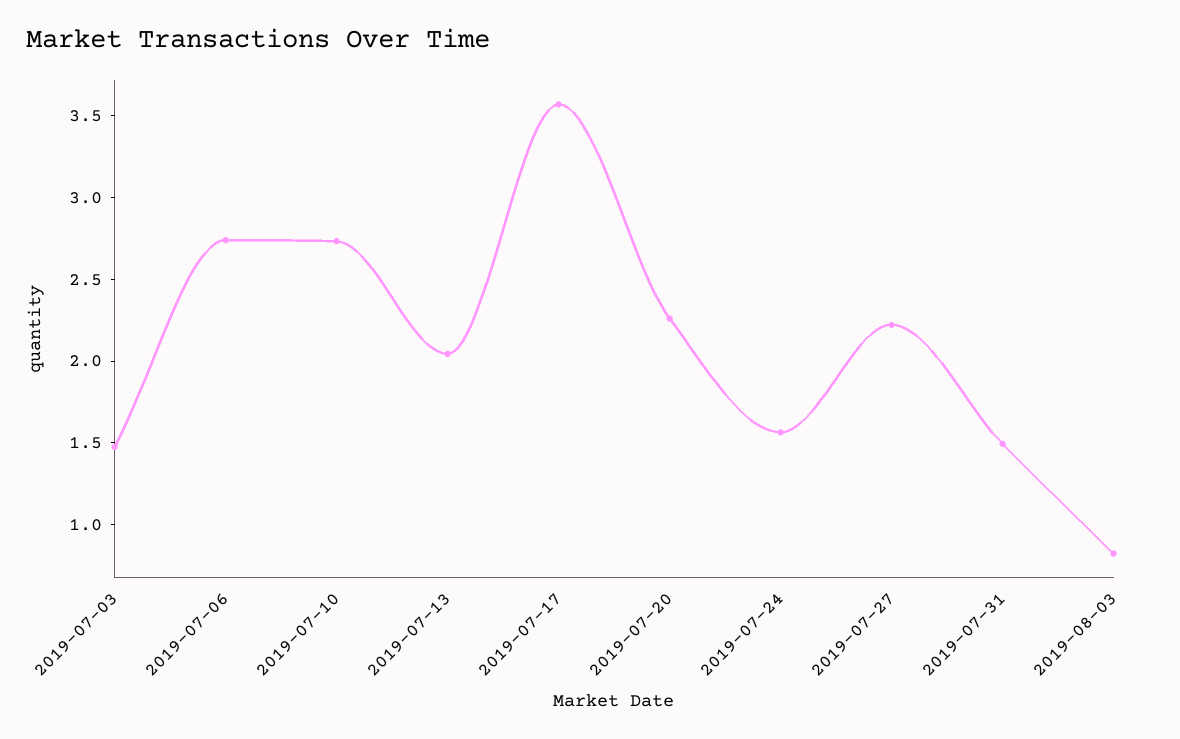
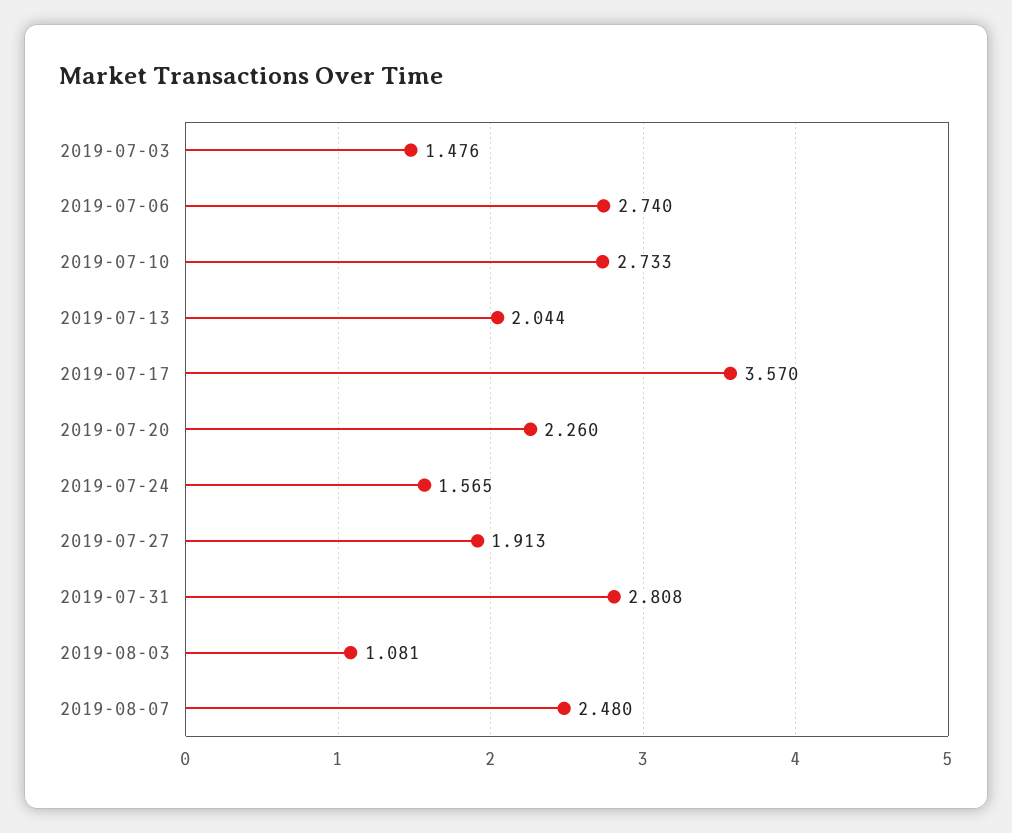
2019-07-27: 2.2 -> 1.913
2019-07-31: 1.5 -> 2.808
2019-08-03: 0.8 -> 1.081
2019-08-07: none -> 2.48

